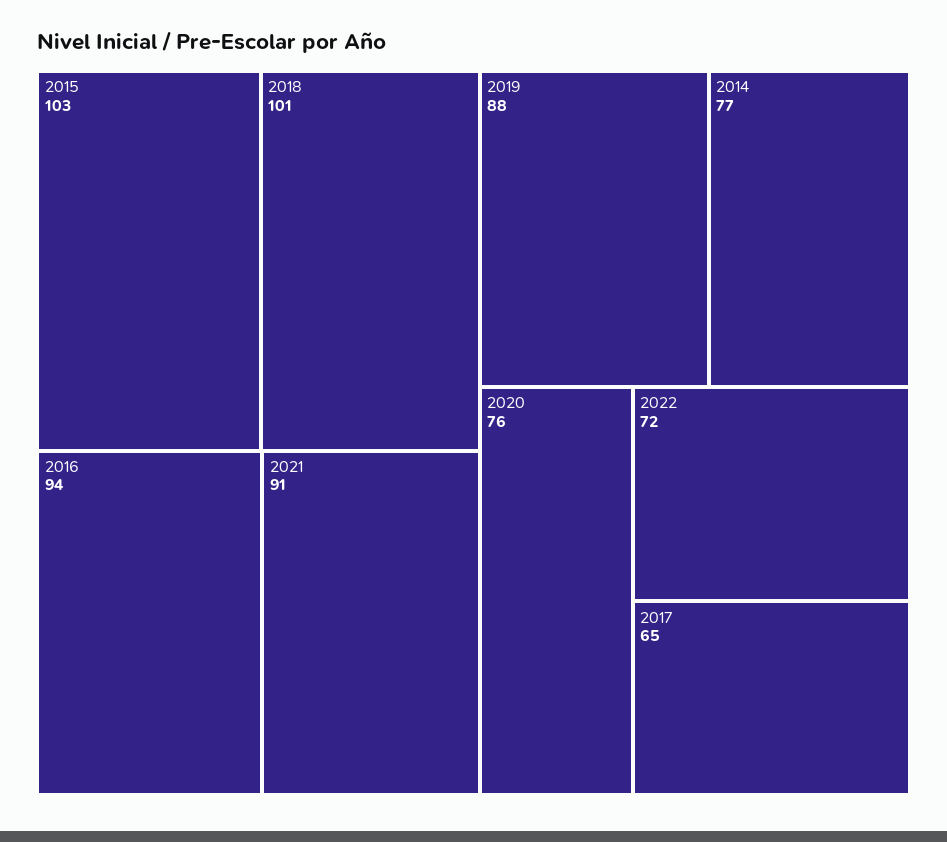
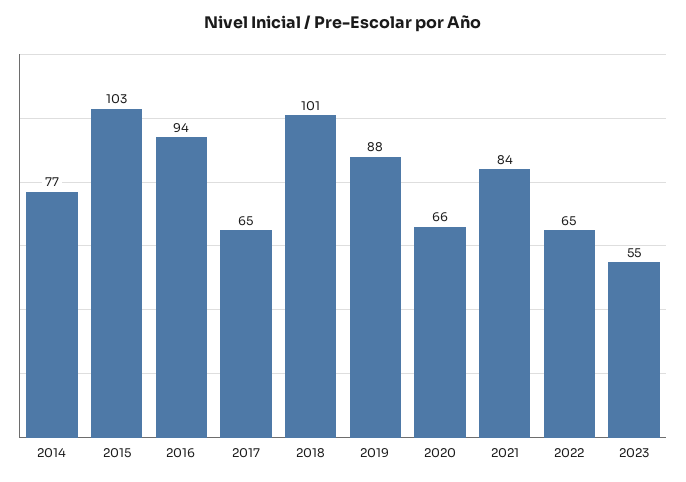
2021: 91 -> 84
2020: 76 -> 66
2022: 72 -> 65
2023: none -> 55

